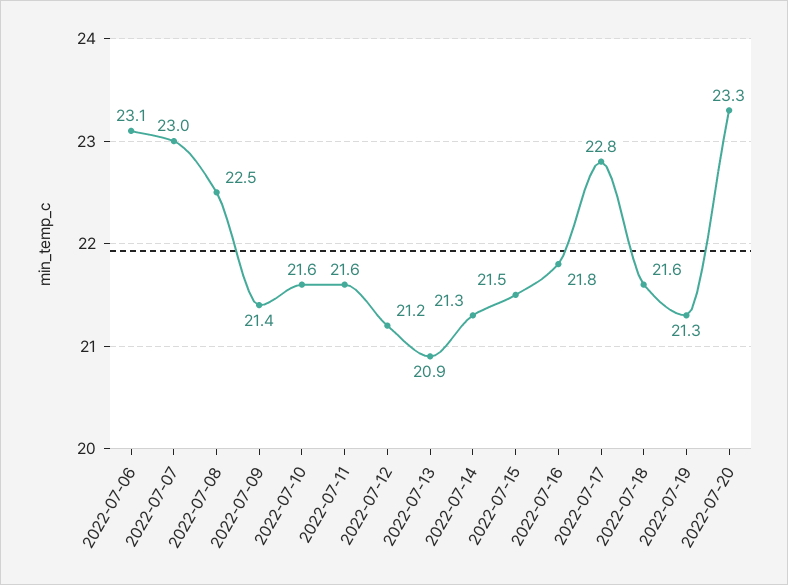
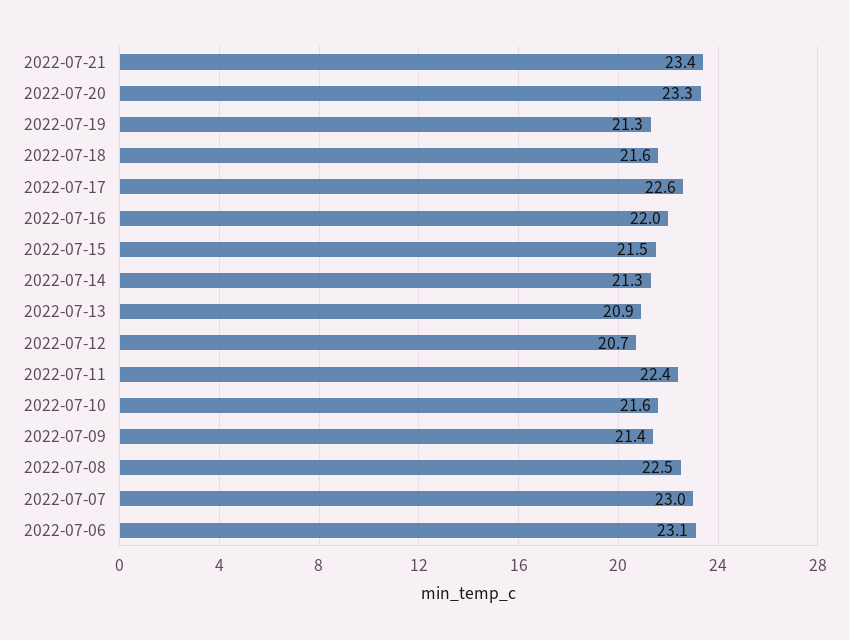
2022-07-11: 21.6 -> 22.4
2022-07-12: 21.2 -> 20.7
2022-07-16: 21.8 -> 22
2022-07-17: 22.8 -> 22.6
2022-07-21: none -> 23.4

